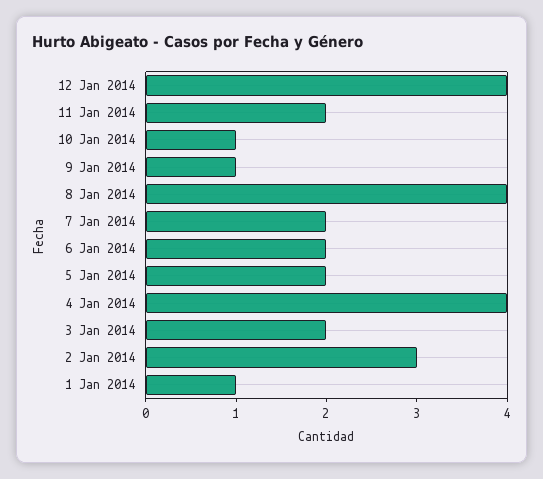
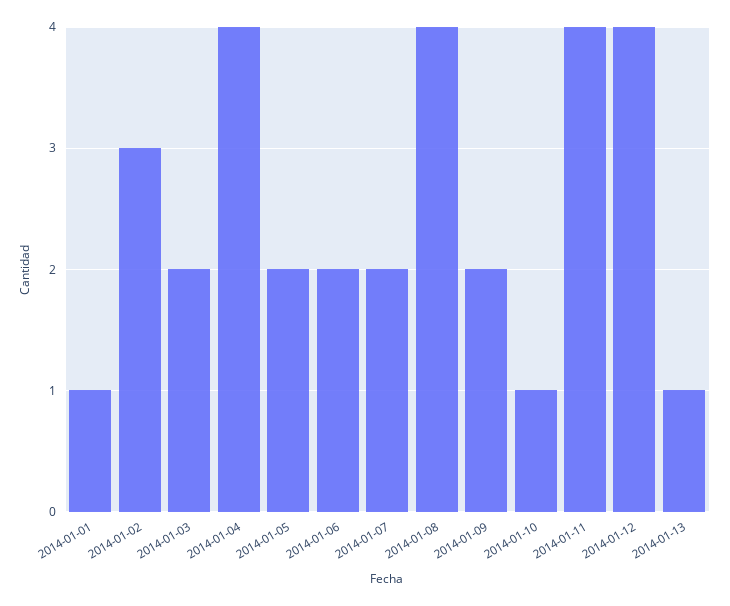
11 Jan 2014: 2 -> 4
9 Jan 2014: 1 -> 2
2014-01-13: none -> 1

